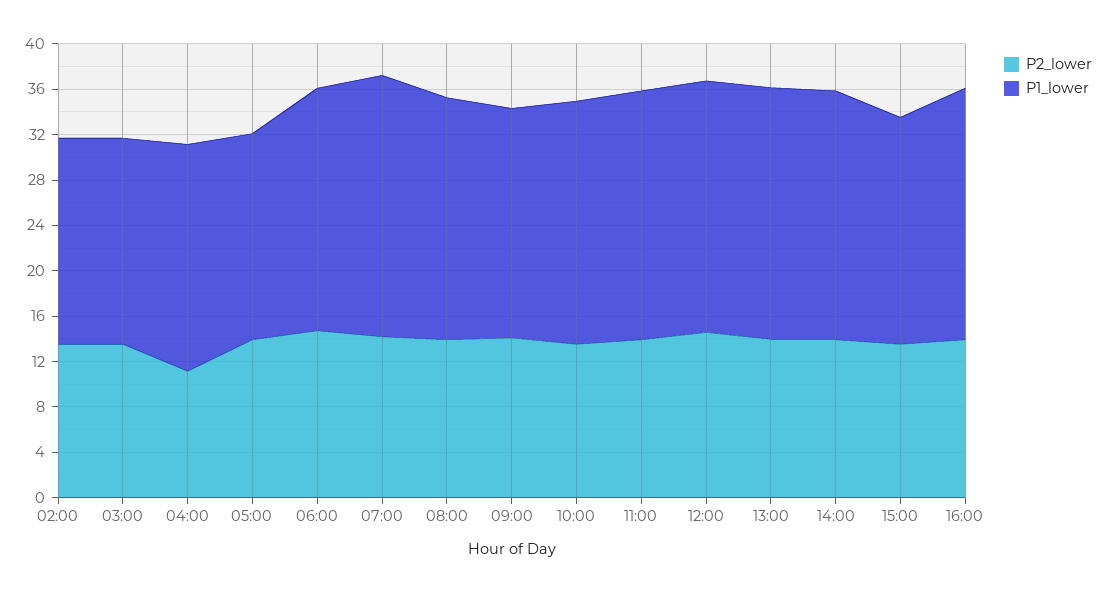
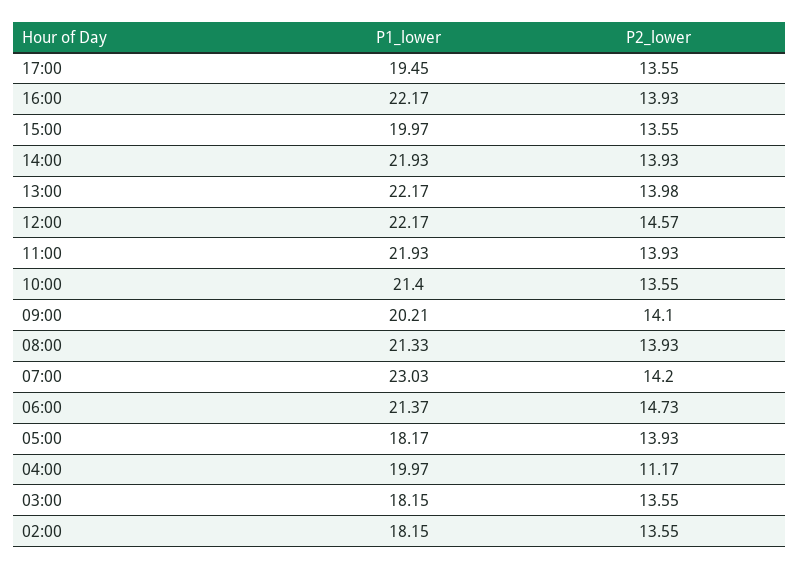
P1_lower, 17:00: none -> 19.45
P2_lower, 17:00: none -> 13.55

